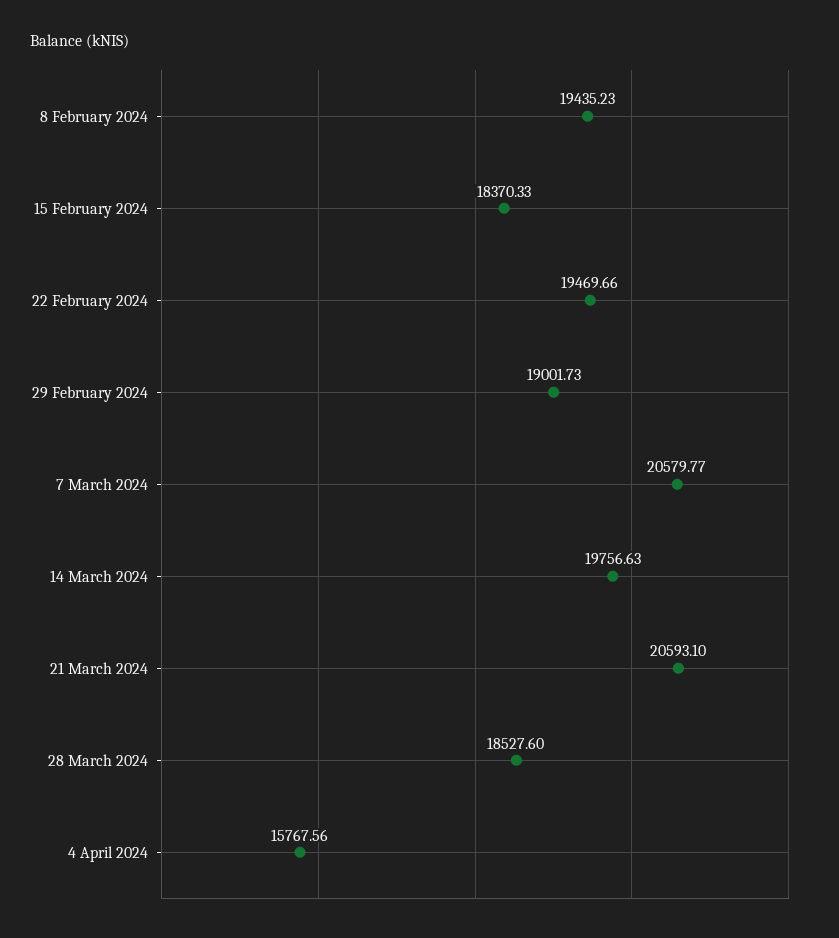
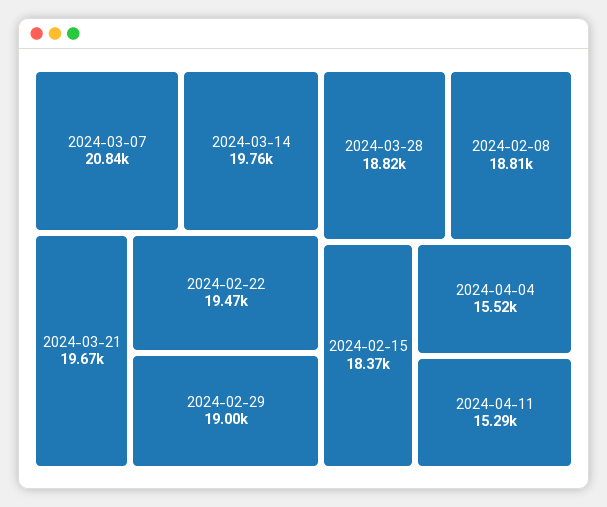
8 February 2024: 19435.23 -> 18810
7 March 2024: 20579.77 -> 20840
21 March 2024: 20593.1 -> 19670
28 March 2024: 18527.6 -> 18820
4 April 2024: 15767.56 -> 15520
2024-04-11: none -> 15290

